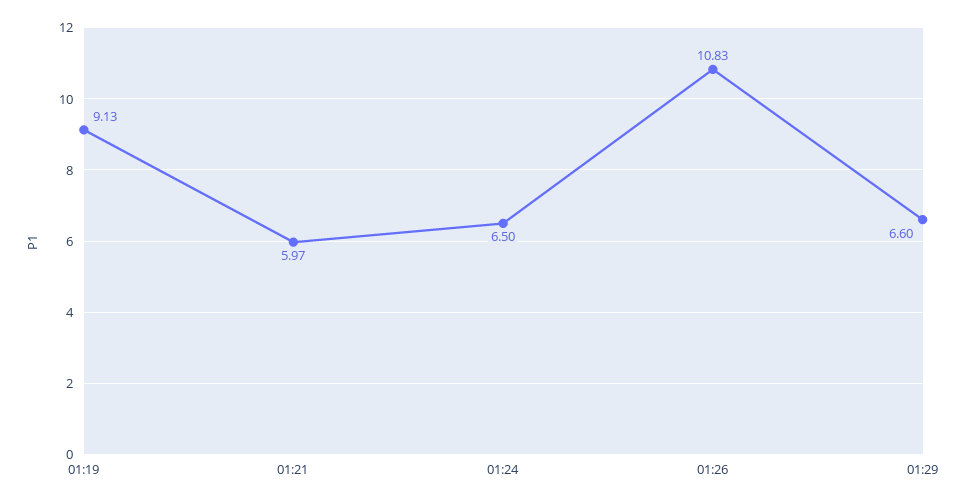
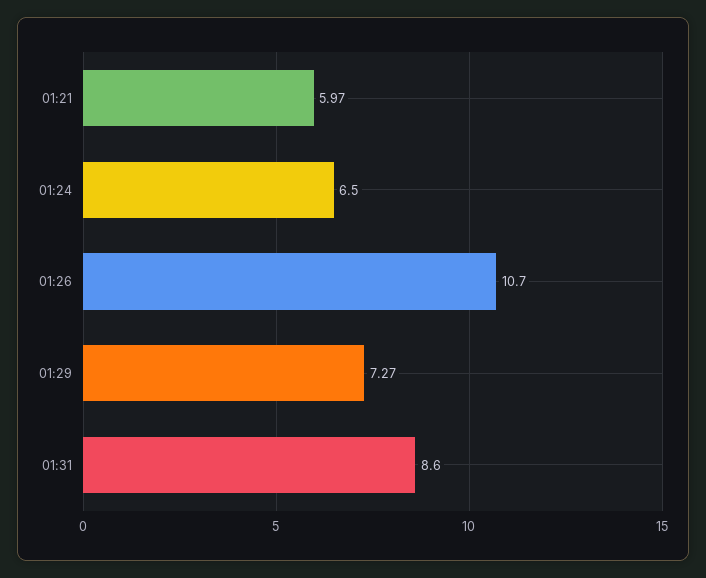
01:19: 9.13 -> none
01:26: 10.83 -> 10.7
01:29: 6.6 -> 7.27
01:31: none -> 8.6

